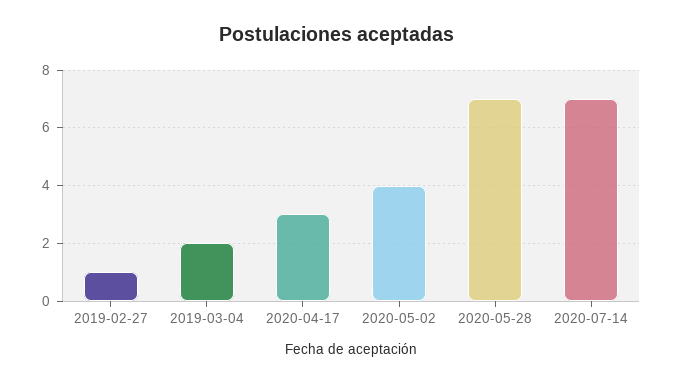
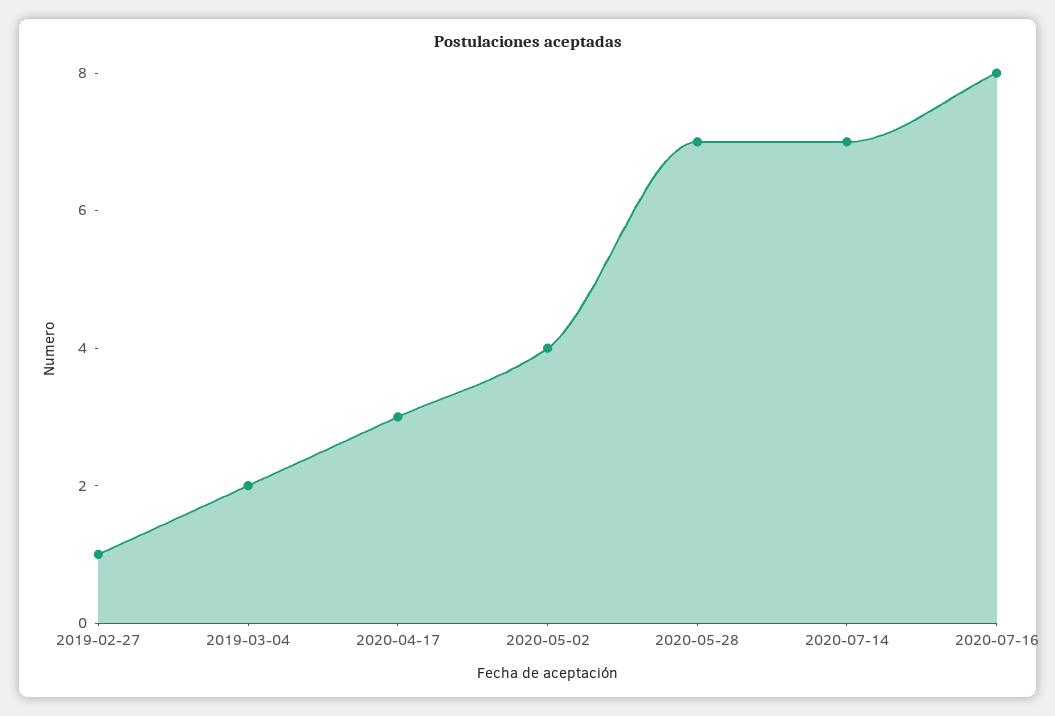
2020-07-16: none -> 8

